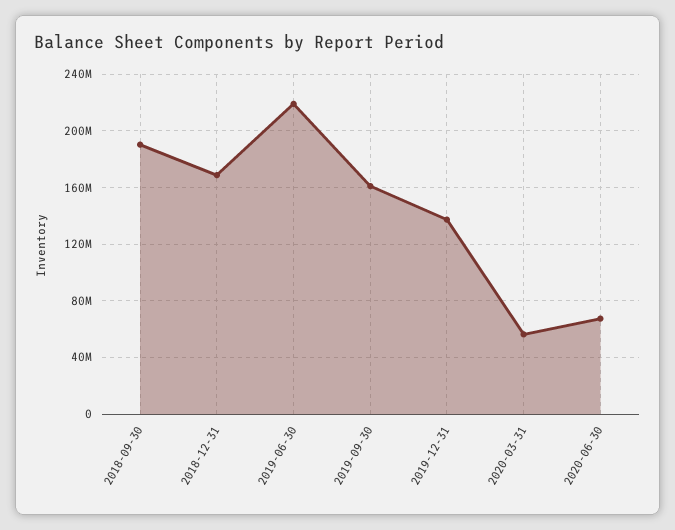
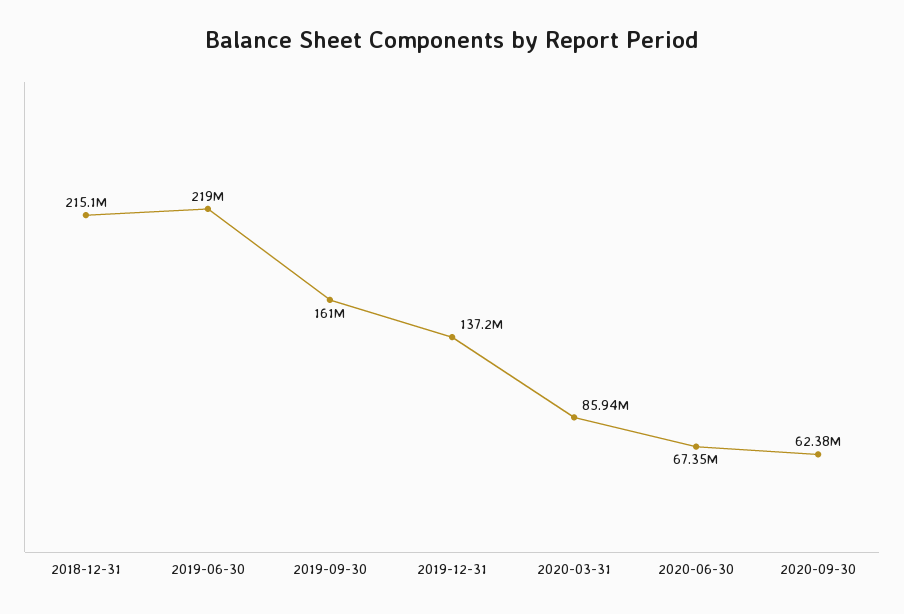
2018-09-30: 190000000 -> none
2018-12-31: 170000000 -> 215100000
2020-03-31: 55000000 -> 85940000
2020-09-30: none -> 62380000

